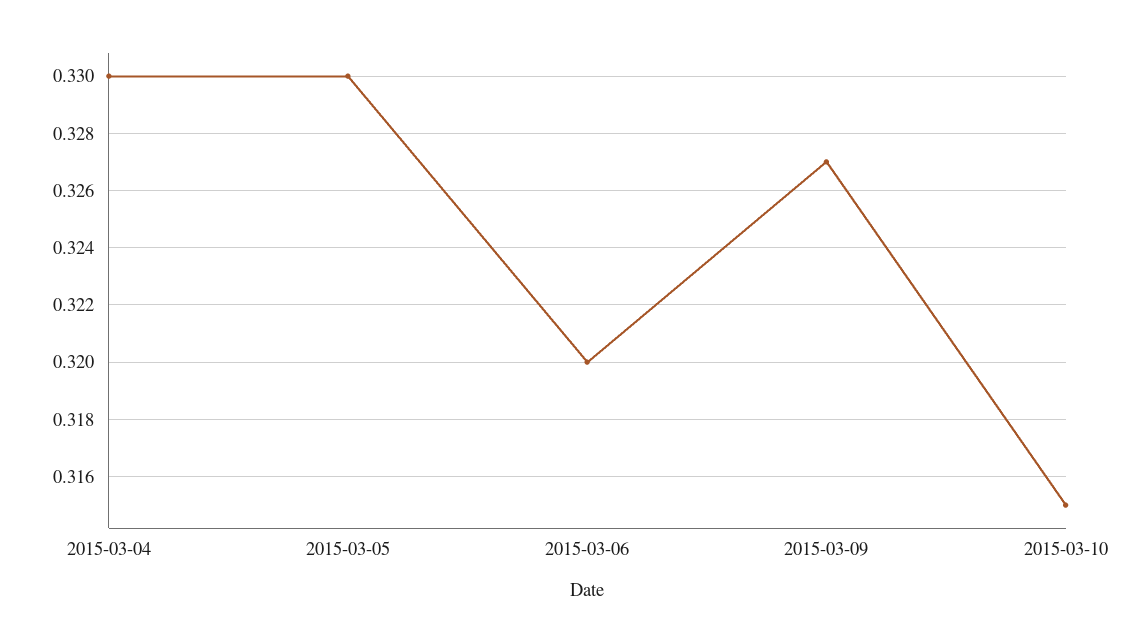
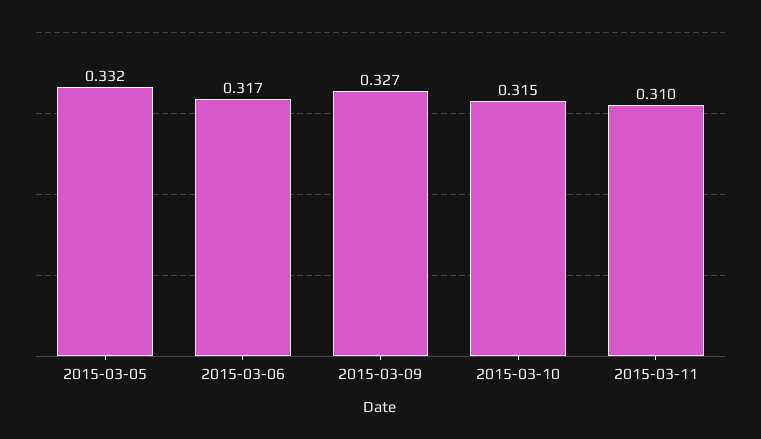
2015-03-04: 0.33 -> none
2015-03-05: 0.33 -> 0.332
2015-03-06: 0.32 -> 0.317
2015-03-11: none -> 0.31

